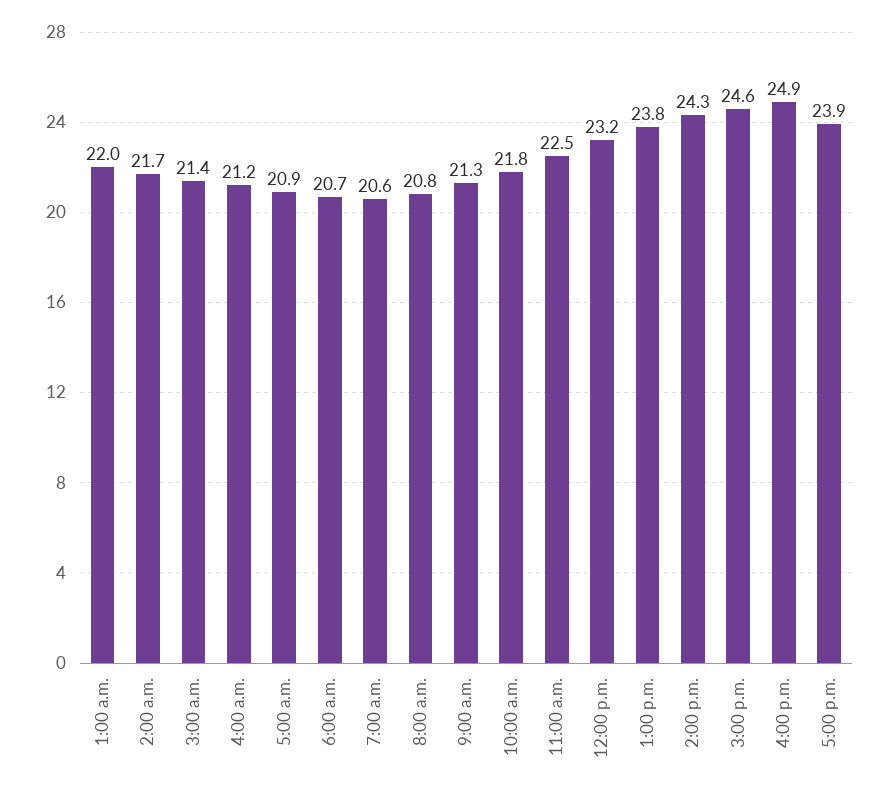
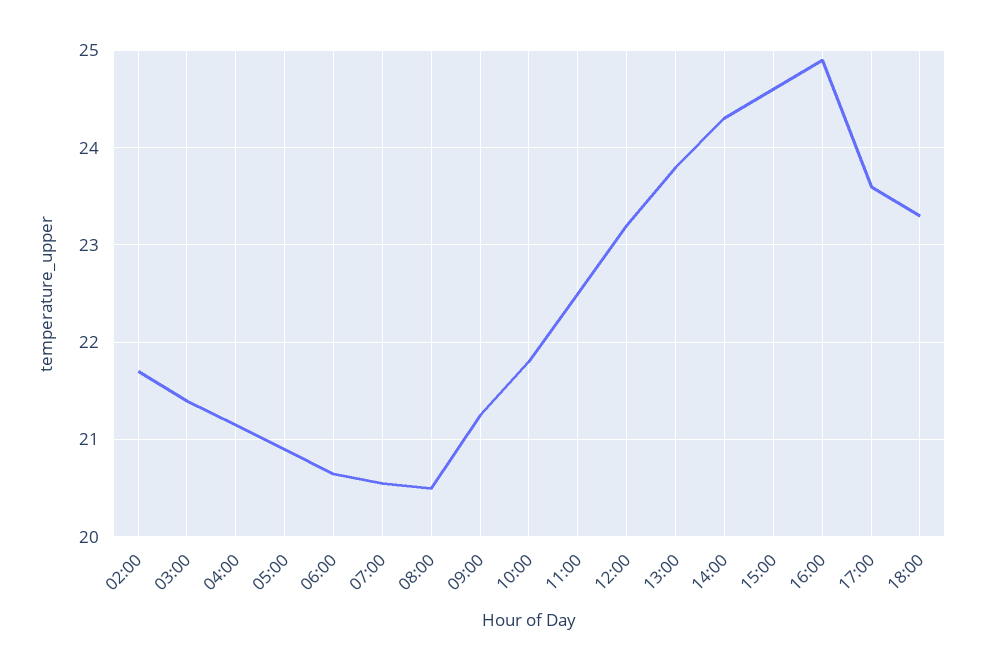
1:00 a.m.: 22 -> none
8:00 a.m.: 20.8 -> 20.5
5:00 p.m.: 23.9 -> 23.6
18:00: none -> 23.3

